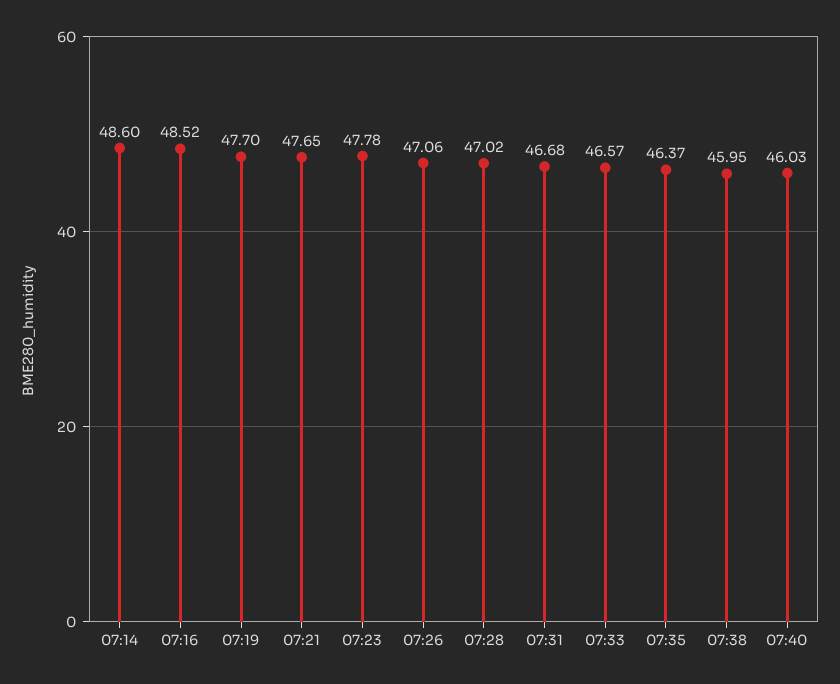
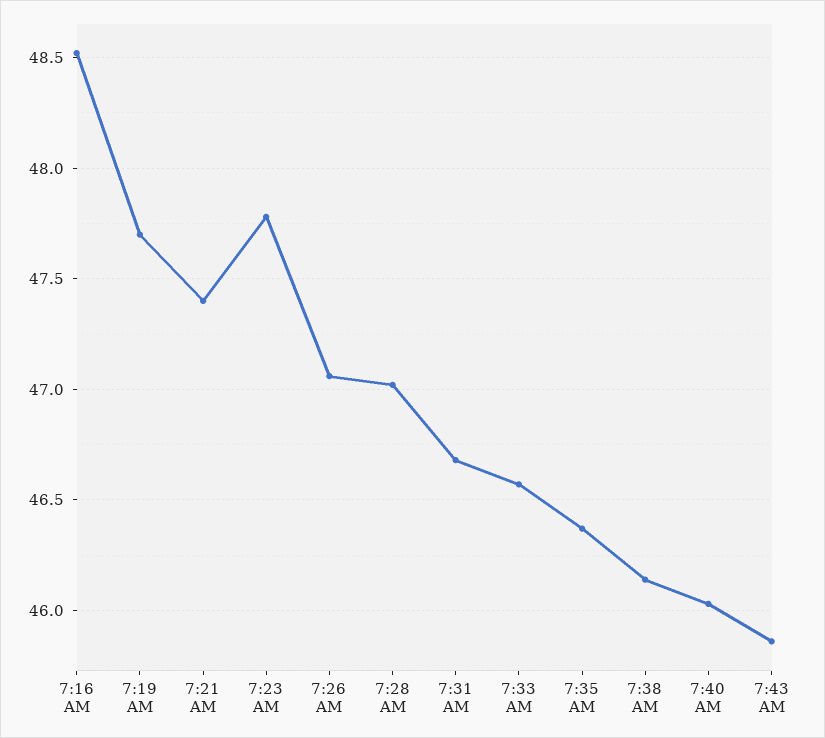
07:14: 48.6 -> none
07:21: 47.65 -> 47.4
07:38: 45.95 -> 46.15
7:43 AM: none -> 45.85

